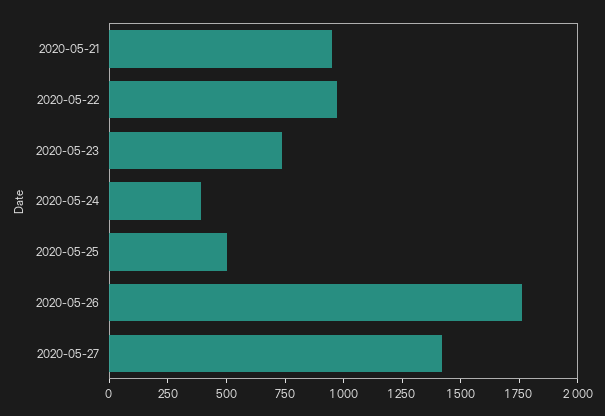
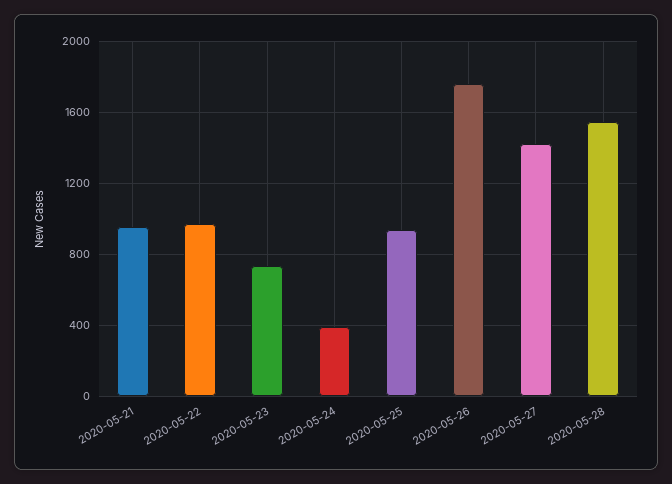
2020-05-25: 500 -> 950
2020-05-28: none -> 1550

